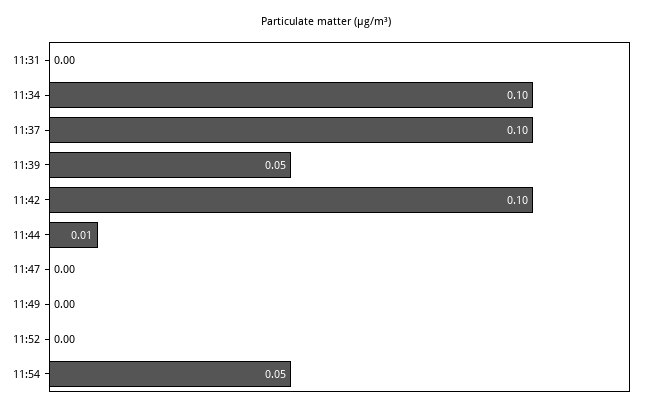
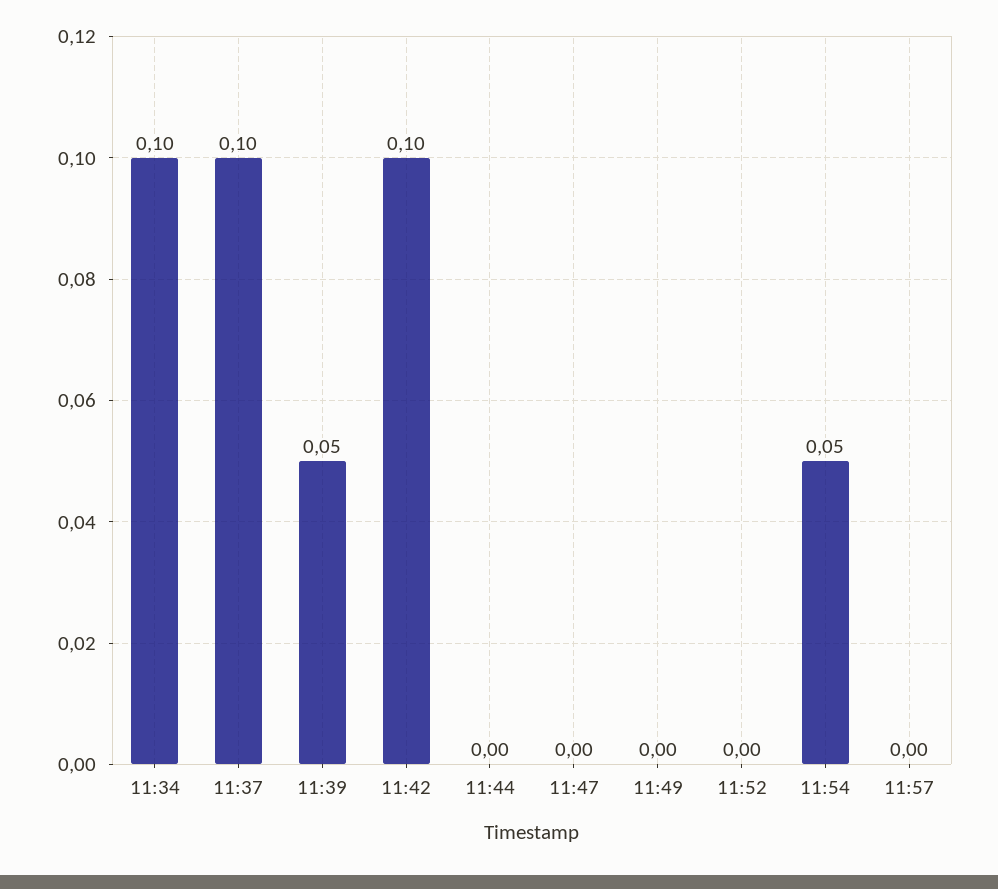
11:31: 0 -> none
11:44: 0.01 -> 0
11:57: none -> 0

